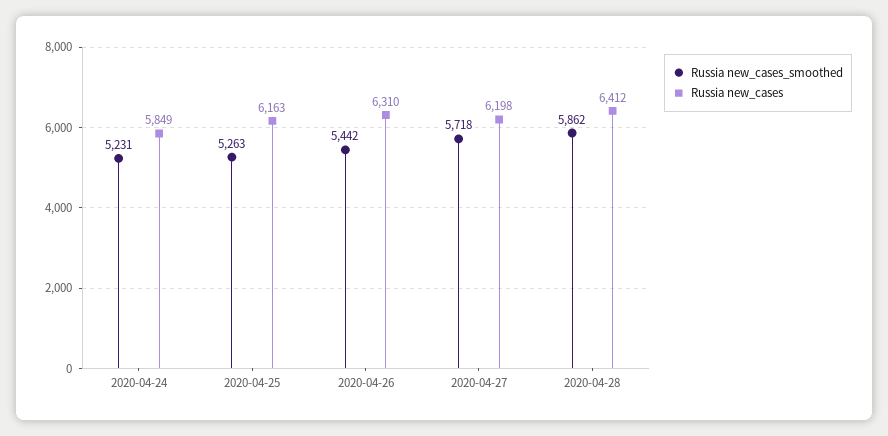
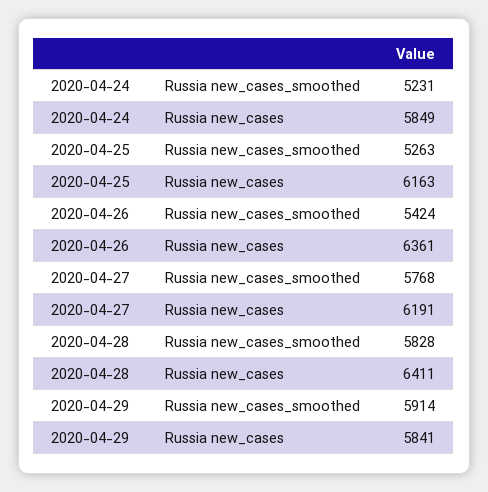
Russia new_cases_smoothed, 2020-04-26: 5442 -> 5424
Russia new_cases, 2020-04-26: 6310 -> 6361
Russia new_cases_smoothed, 2020-04-27: 5718 -> 5768
Russia new_cases, 2020-04-27: 6198 -> 6191
Russia new_cases_smoothed, 2020-04-28: 5862 -> 5828
Russia new_cases, 2020-04-28: 6412 -> 6411
Russia new_cases_smoothed, 2020-04-29: none -> 5914
Russia new_cases, 2020-04-29: none -> 5841

